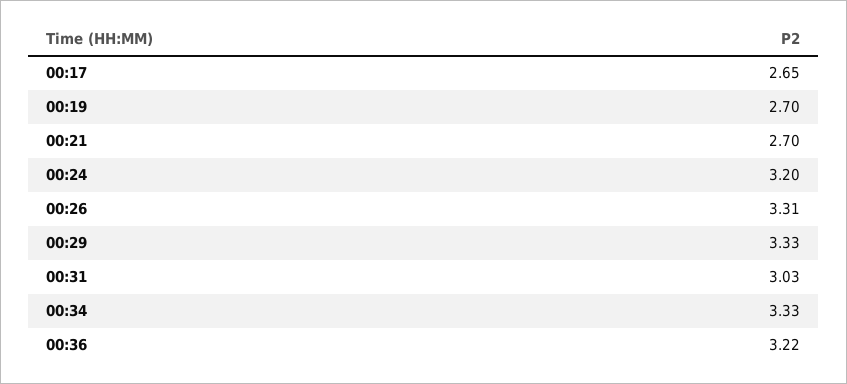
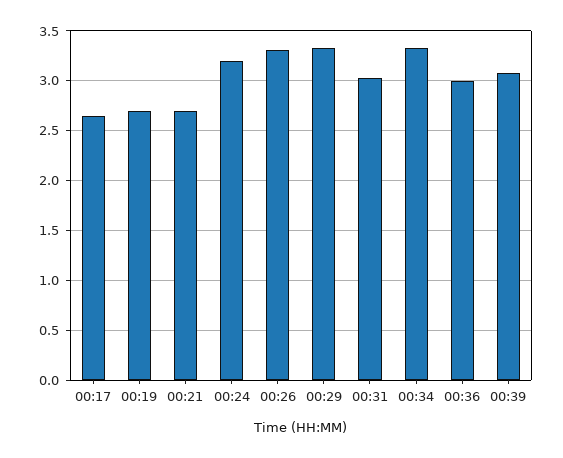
00:36: 3.22 -> 3
00:39: none -> 3.1

